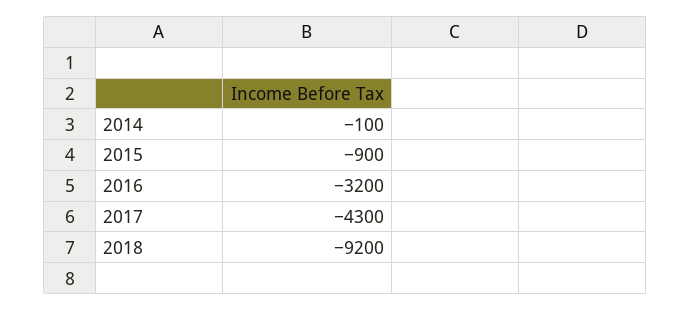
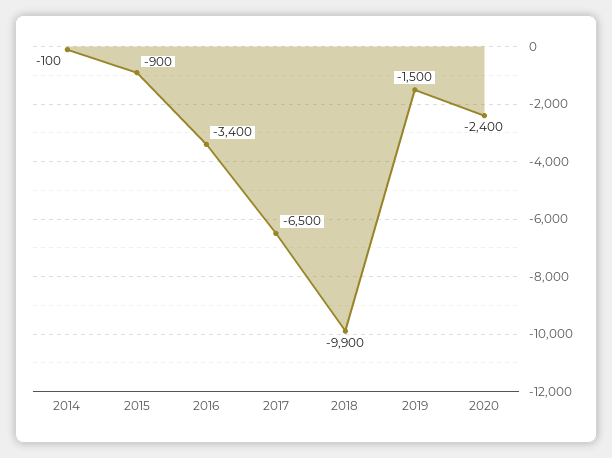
2016: -3200 -> -3400
2017: -4300 -> -6500
2018: -9200 -> -9900
2019: none -> -1500
2020: none -> -2400

